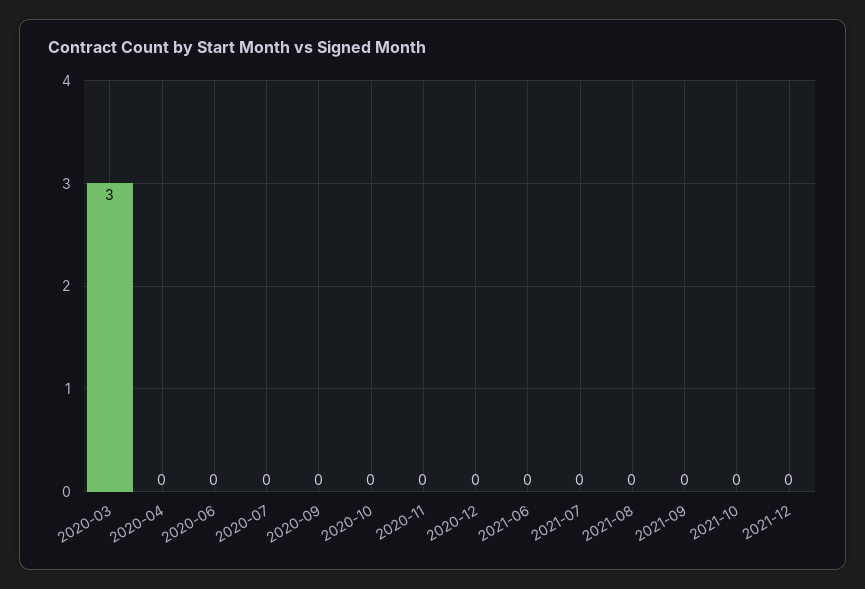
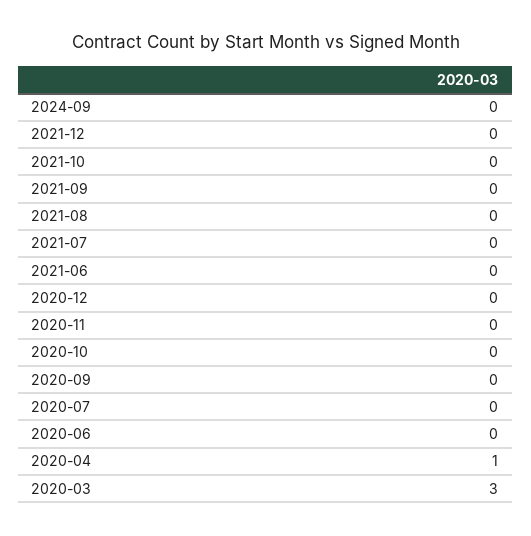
2020-04: 0 -> 1
2024-09: none -> 0

